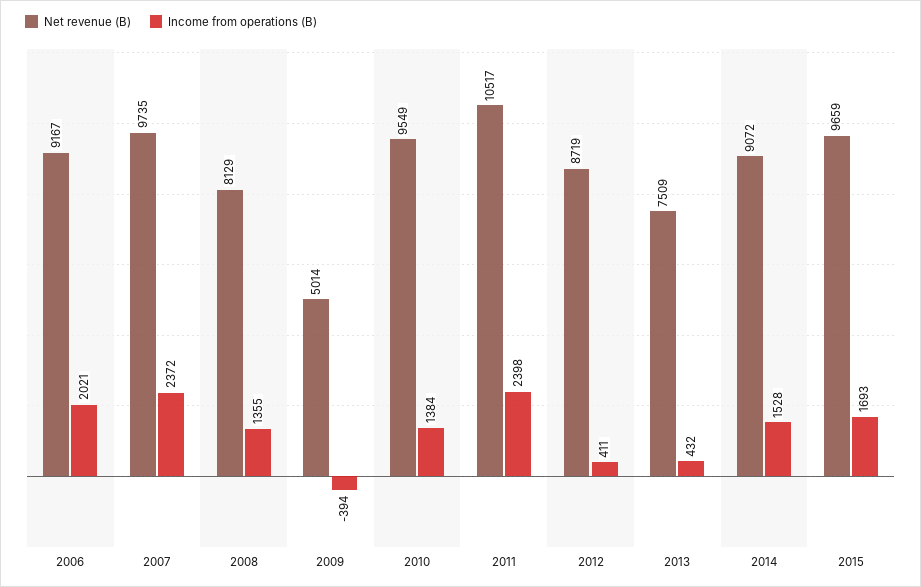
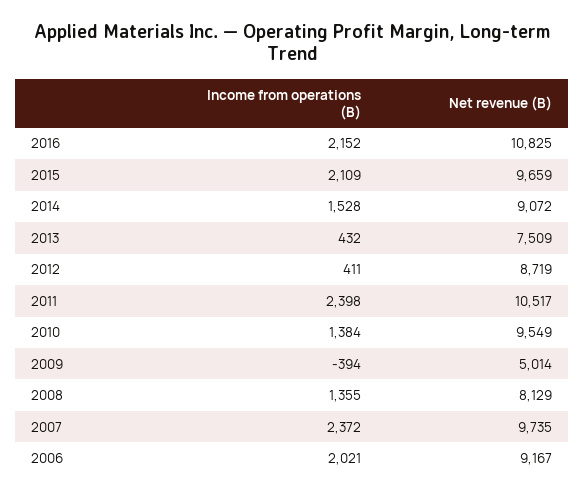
Income from operations (B), 2015: 1693 -> 2109
Income from operations (B), 2016: none -> 2152
Net revenue (B), 2016: none -> 10825

